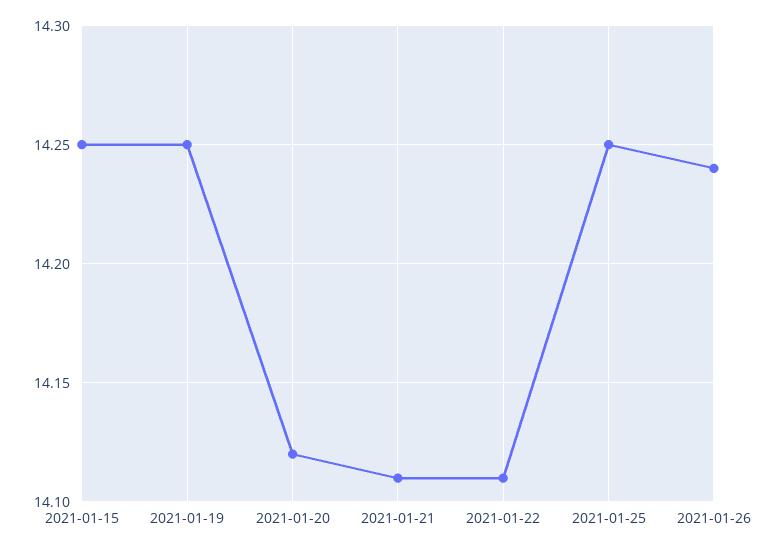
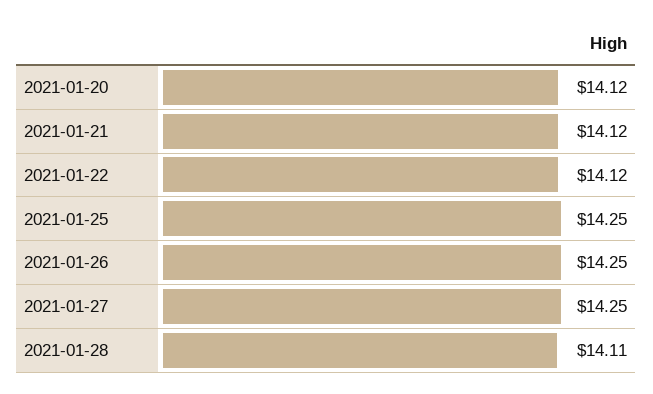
2021-01-15: 14.25 -> none
2021-01-19: 14.25 -> none
2021-01-21: 14.11 -> 14.12
2021-01-22: 14.11 -> 14.12
2021-01-26: 14.24 -> 14.25
2021-01-27: none -> 14.25
2021-01-28: none -> 14.11

